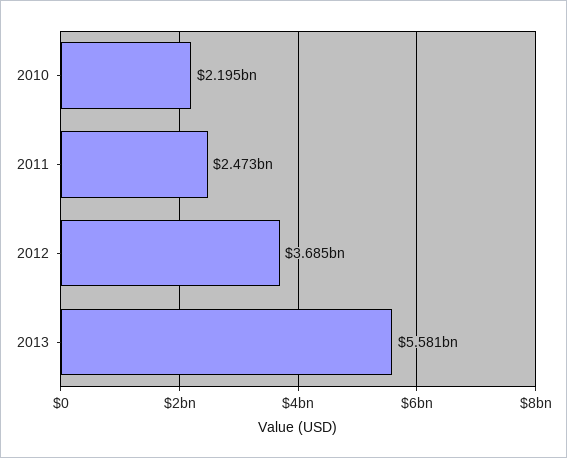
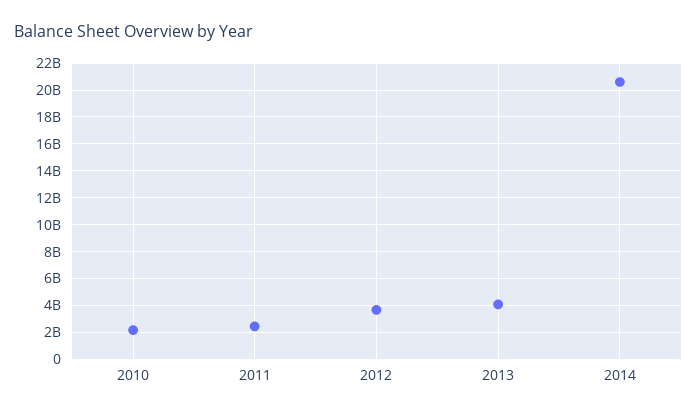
2013: 5581000000 -> 4000000000
2014: none -> 20500000000

